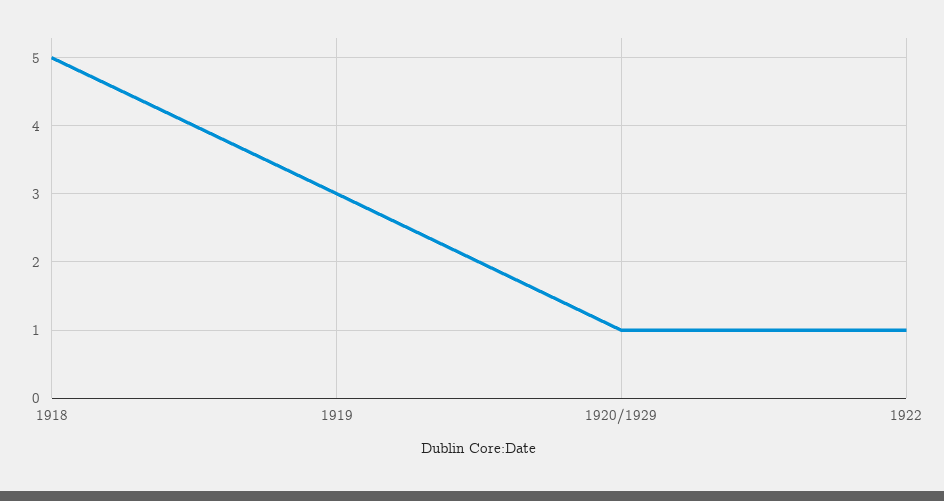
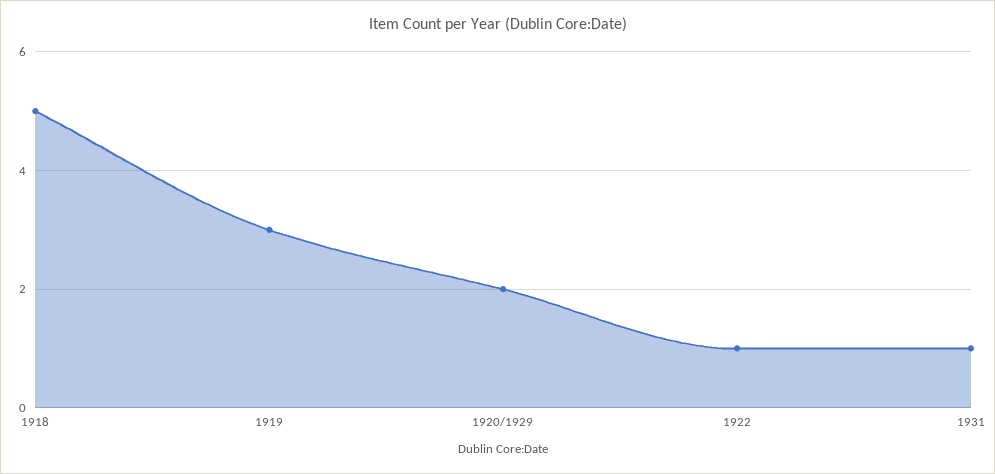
1920/1929: 1 -> 2
1931: none -> 1

